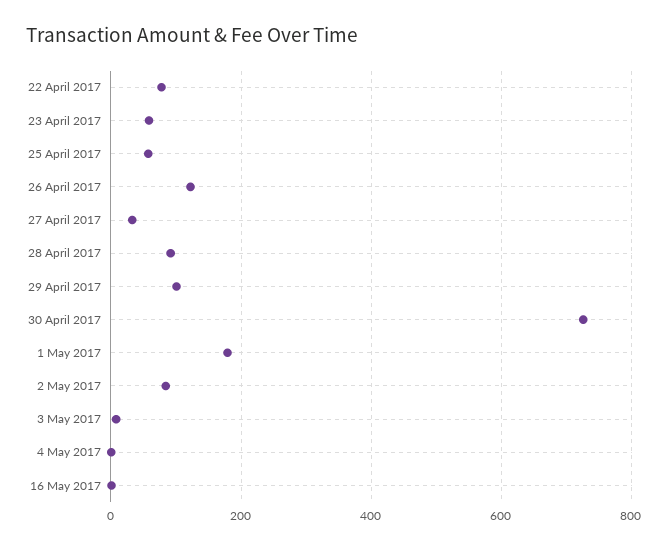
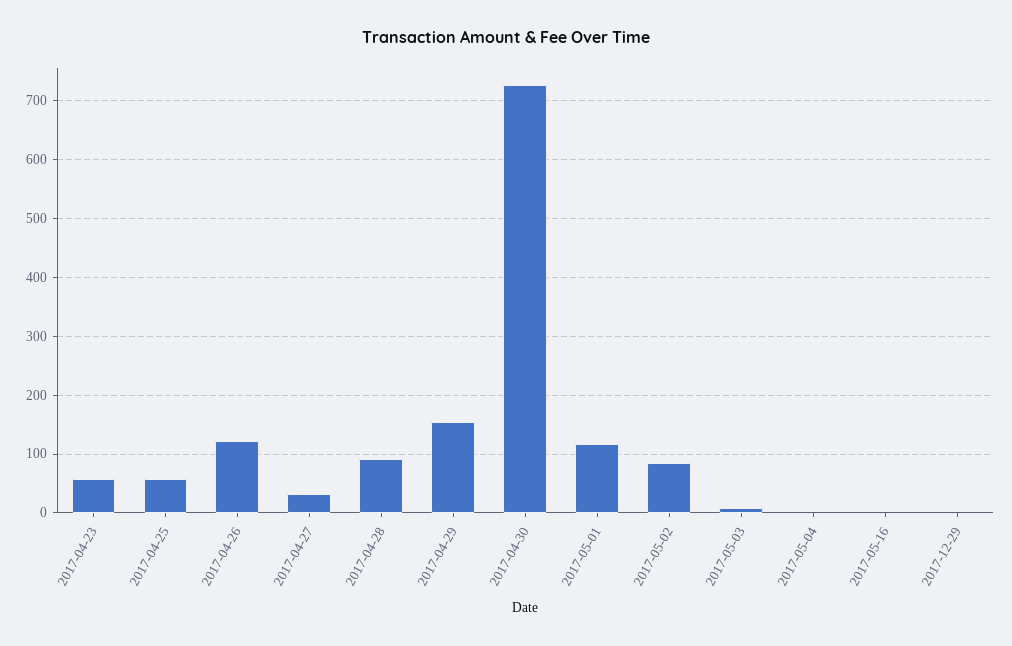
22 April 2017: 80 -> none
29 April 2017: 100 -> 160
1 May 2017: 180 -> 120
2017-12-29: none -> 0

